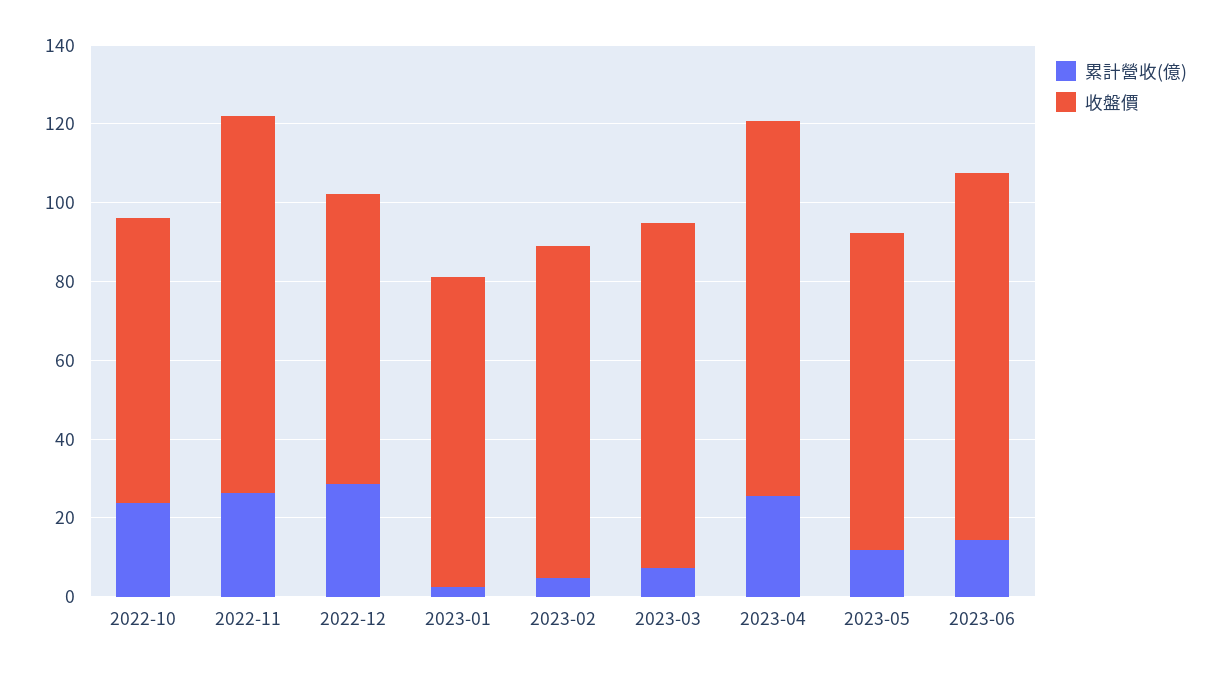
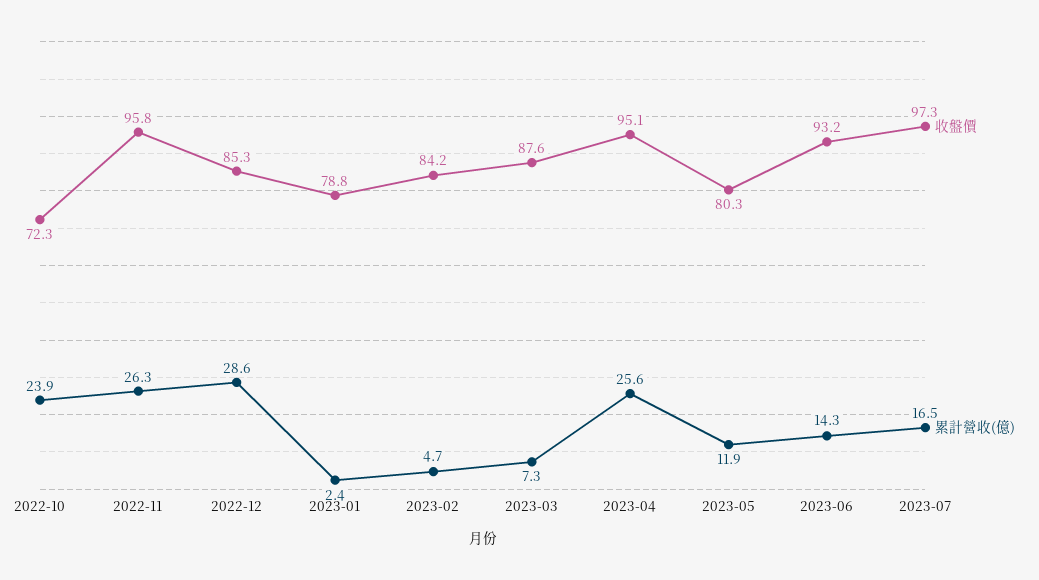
收盤價, 2022-12: 75 -> 85.3
收盤價, 2023-07: none -> 97.3
累計營收(億), 2023-07: none -> 16.5

